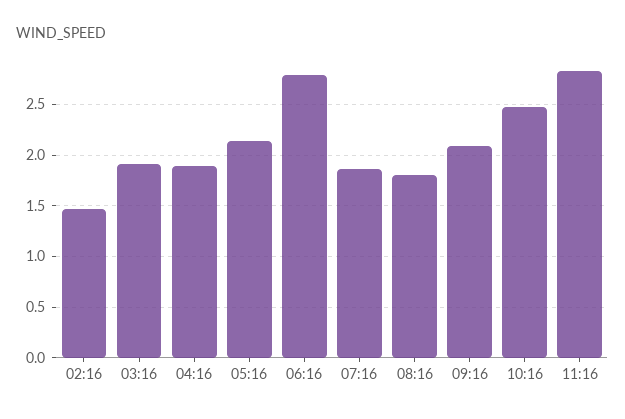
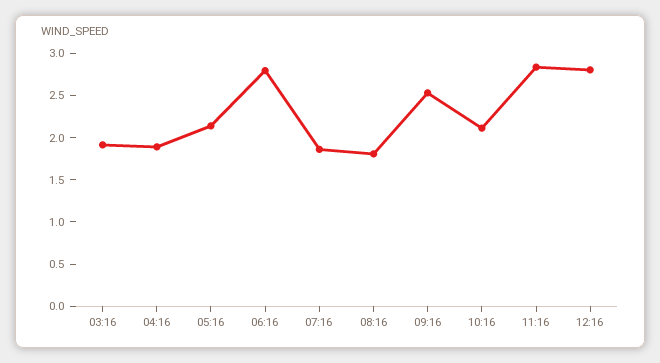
02:16: 1.5 -> none
09:16: 2.1 -> 2.5
10:16: 2.5 -> 2.1
12:16: none -> 2.8

